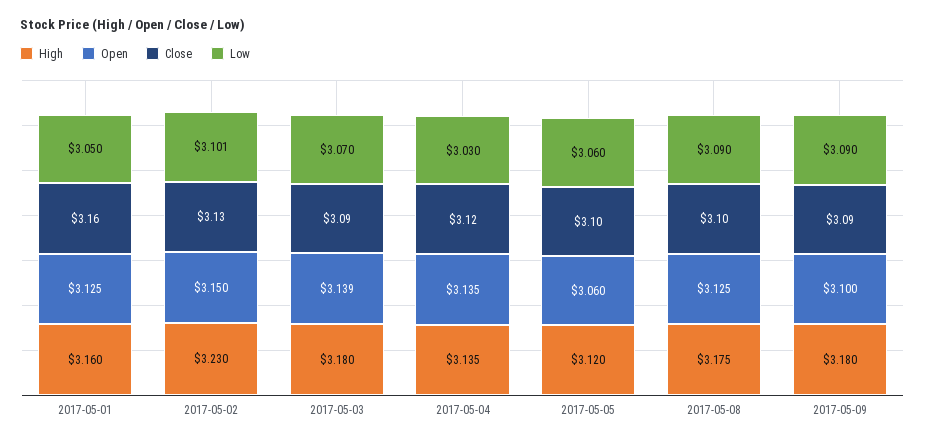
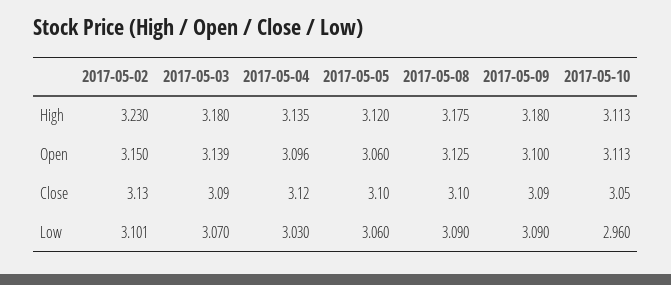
High, 2017-05-01: 3.16 -> none
Open, 2017-05-01: 3.125 -> none
Close, 2017-05-01: 3.16 -> none
Low, 2017-05-01: 3.05 -> none
Open, 2017-05-04: 3.135 -> 3.096
High, 2017-05-10: none -> 3.113
Open, 2017-05-10: none -> 3.113
Close, 2017-05-10: none -> 3.05
Low, 2017-05-10: none -> 2.96

